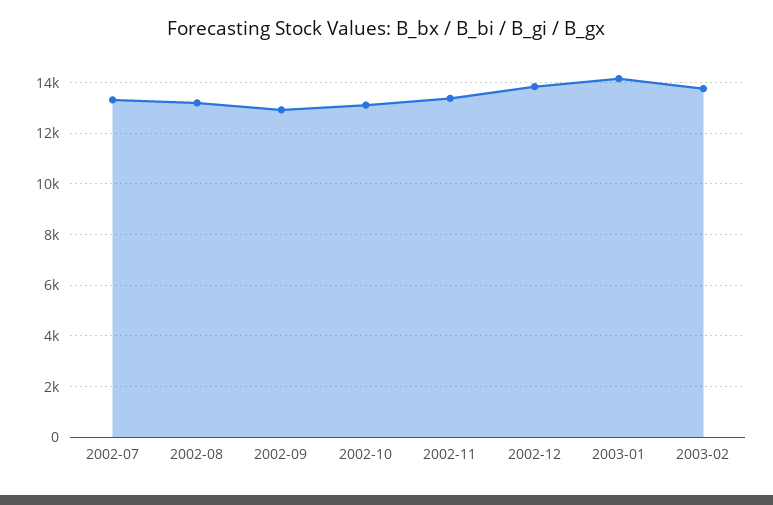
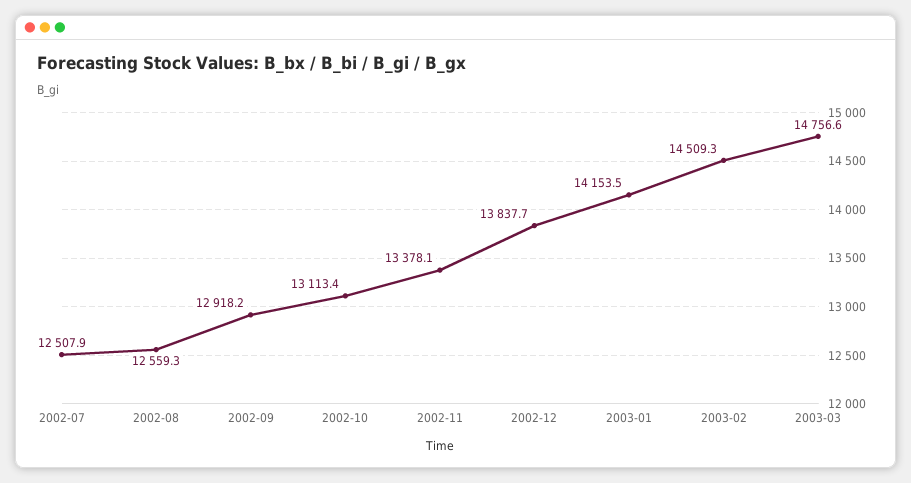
2002-07: 13250 -> 12507.9
2002-08: 13250 -> 12559.3
2003-02: 13750 -> 14509.3
2003-03: none -> 14756.6

